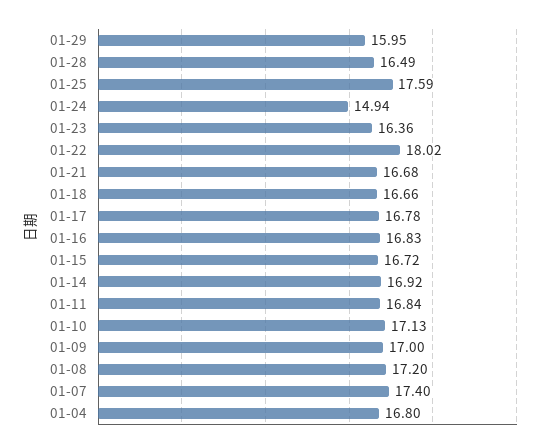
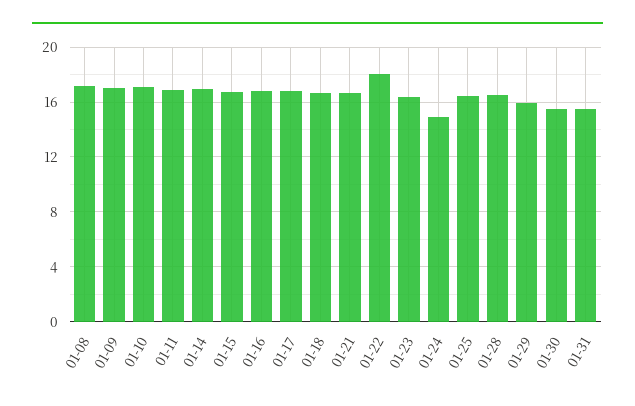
01-25: 17.59 -> 16.5
01-07: 17.4 -> none
01-04: 16.8 -> none
01-30: none -> 15.5
01-31: none -> 15.5

